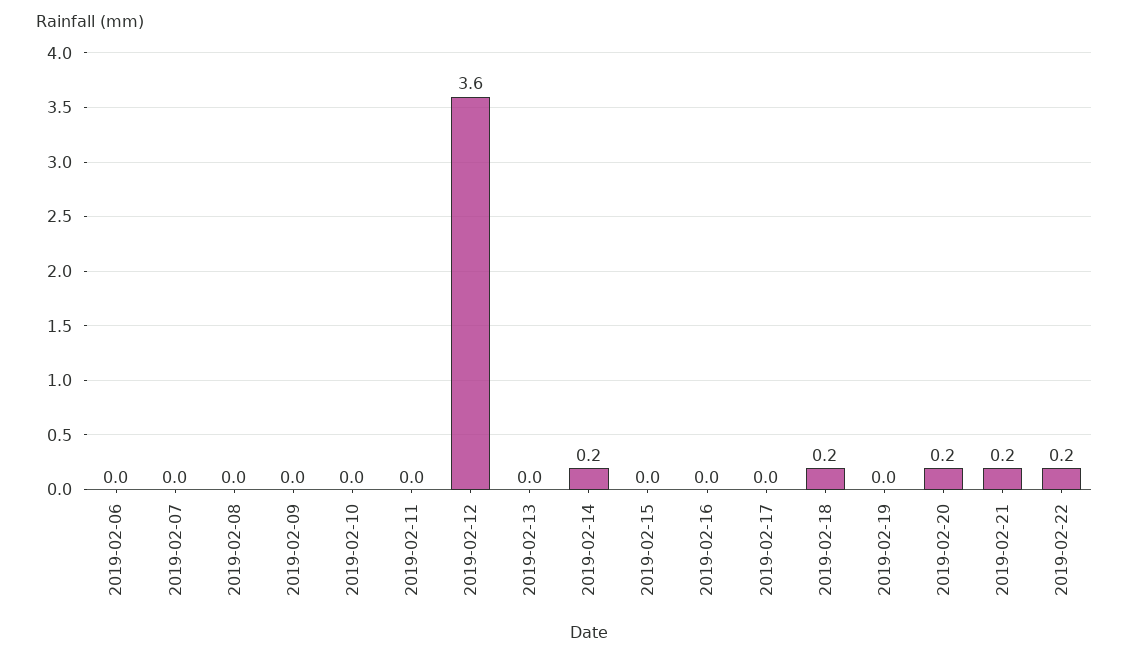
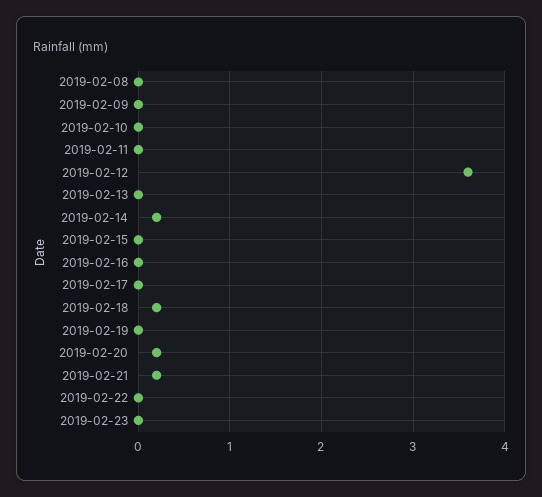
2019-02-06: 0 -> none
2019-02-07: 0 -> none
2019-02-22: 0.2 -> 0
2019-02-23: none -> 0

